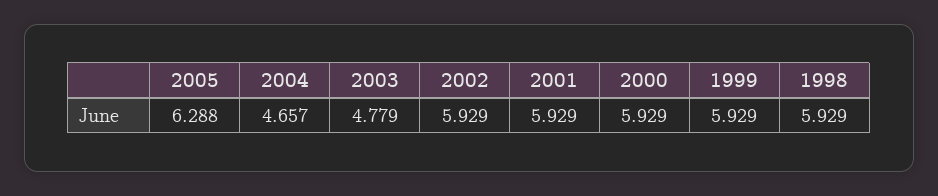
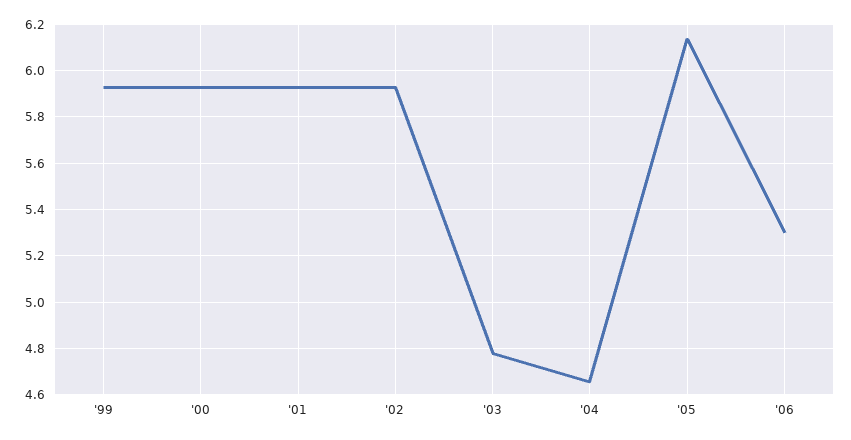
2005: 6.288 -> 6.15
1998: 5.929 -> none
'06: none -> 5.3

